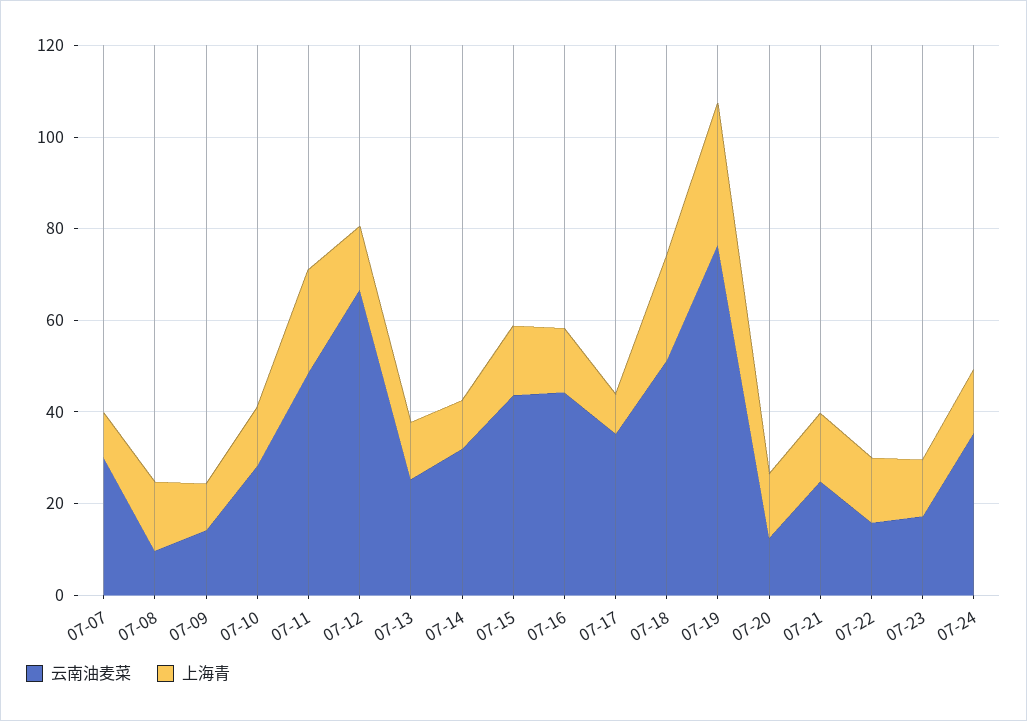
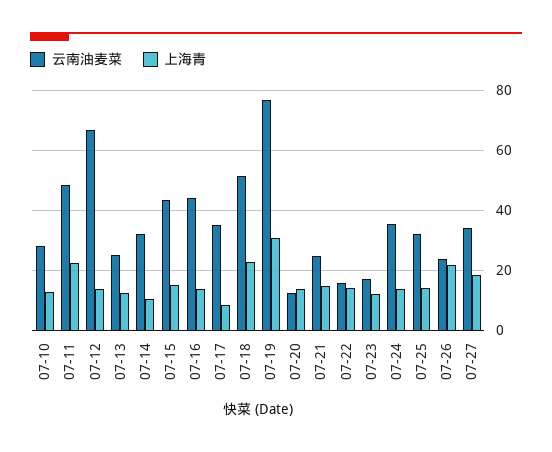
云南油麦菜, 07-07: 30 -> none
上海青, 07-07: 10 -> none
云南油麦菜, 07-08: 10 -> none
上海青, 07-08: 15 -> none
云南油麦菜, 07-09: 15 -> none
上海青, 07-09: 10 -> none
云南油麦菜, 07-25: none -> 32
上海青, 07-25: none -> 14
云南油麦菜, 07-26: none -> 24
上海青, 07-26: none -> 22
云南油麦菜, 07-27: none -> 34
上海青, 07-27: none -> 18

